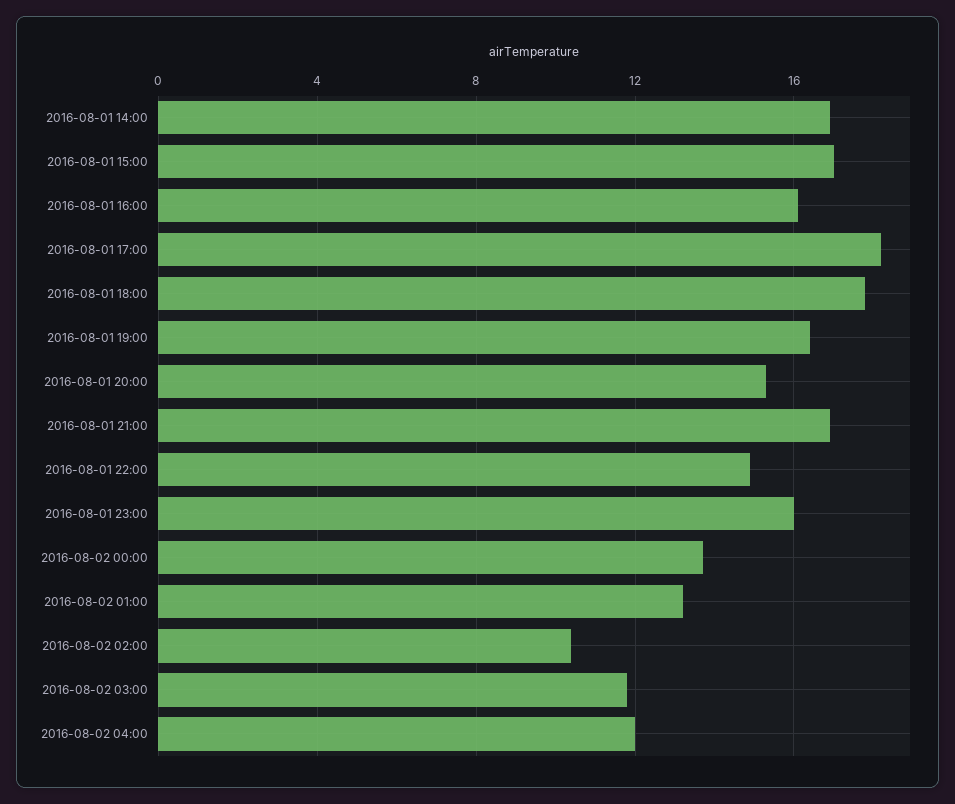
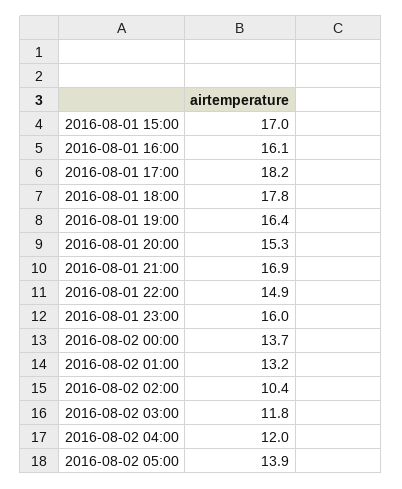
2016-08-01 14:00: 17 -> none
2016-08-02 05:00: none -> 13.9

